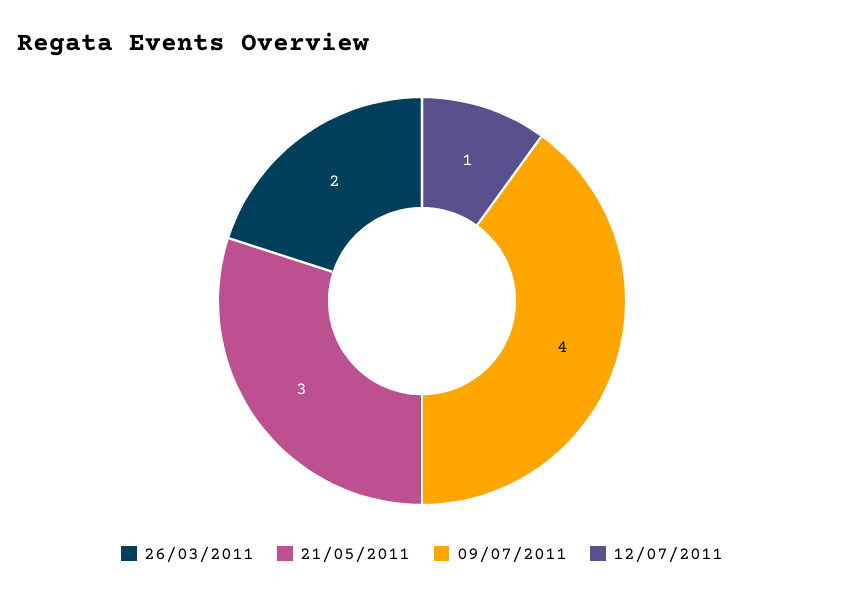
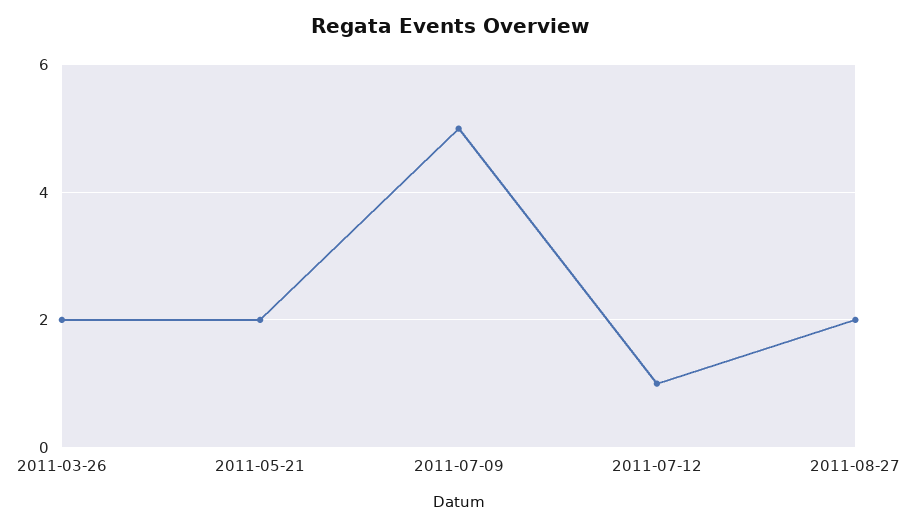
21/05/2011: 3 -> 2
09/07/2011: 4 -> 5
2011-08-27: none -> 2

